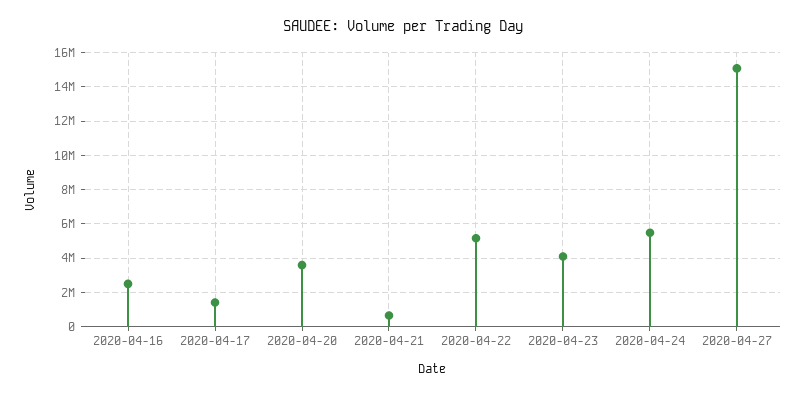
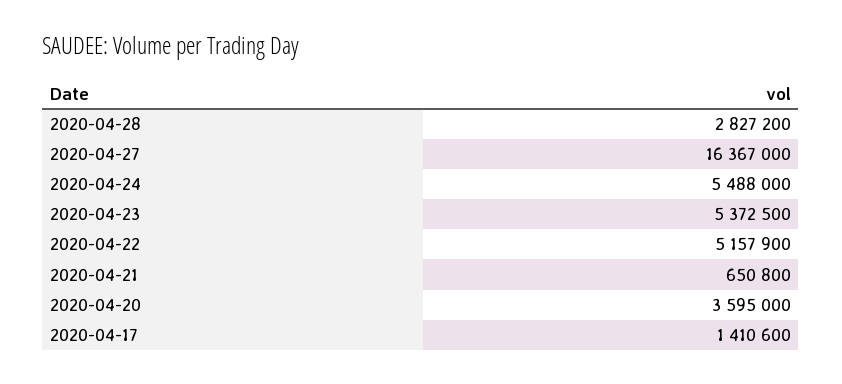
2020-04-16: 2500000 -> none
2020-04-23: 4000000 -> 5372500
2020-04-27: 15000000 -> 16367000
2020-04-28: none -> 2827200

